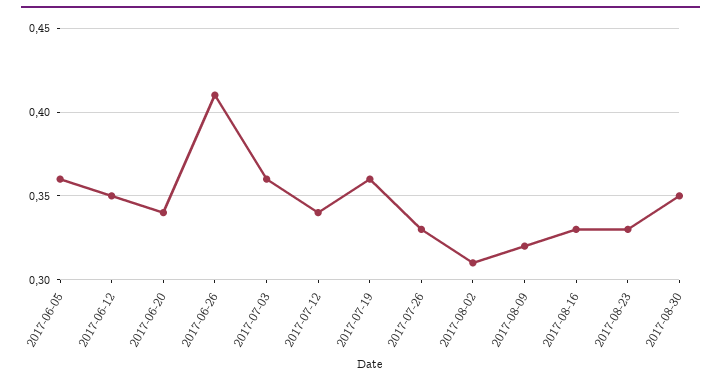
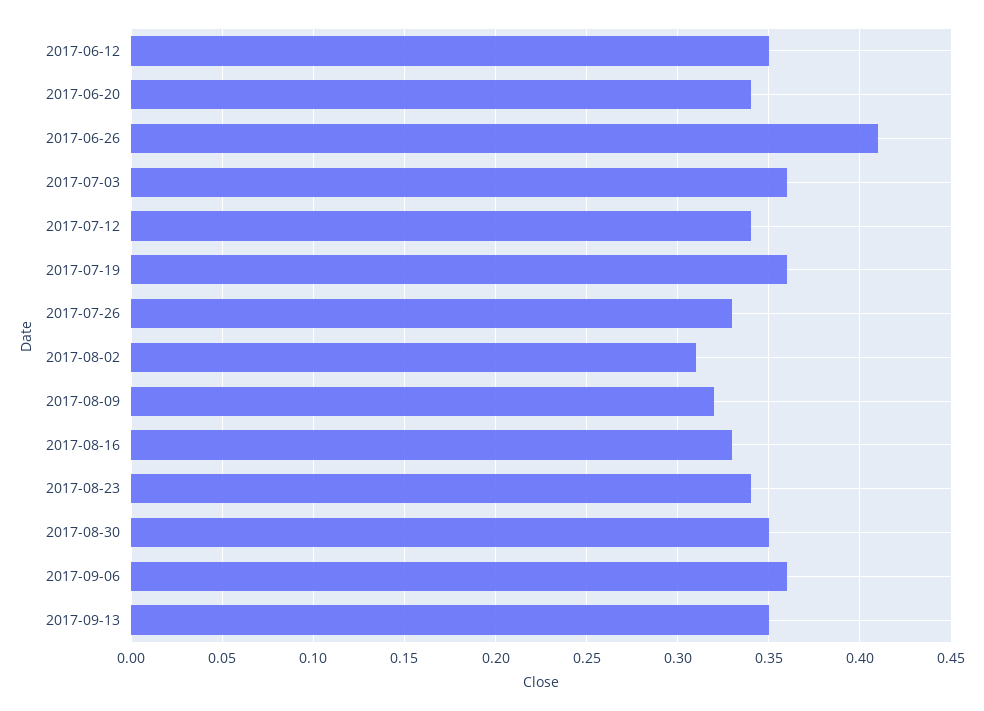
2017-06-05: 0.36 -> none
2017-08-23: 0.33 -> 0.34
2017-09-06: none -> 0.36
2017-09-13: none -> 0.35

